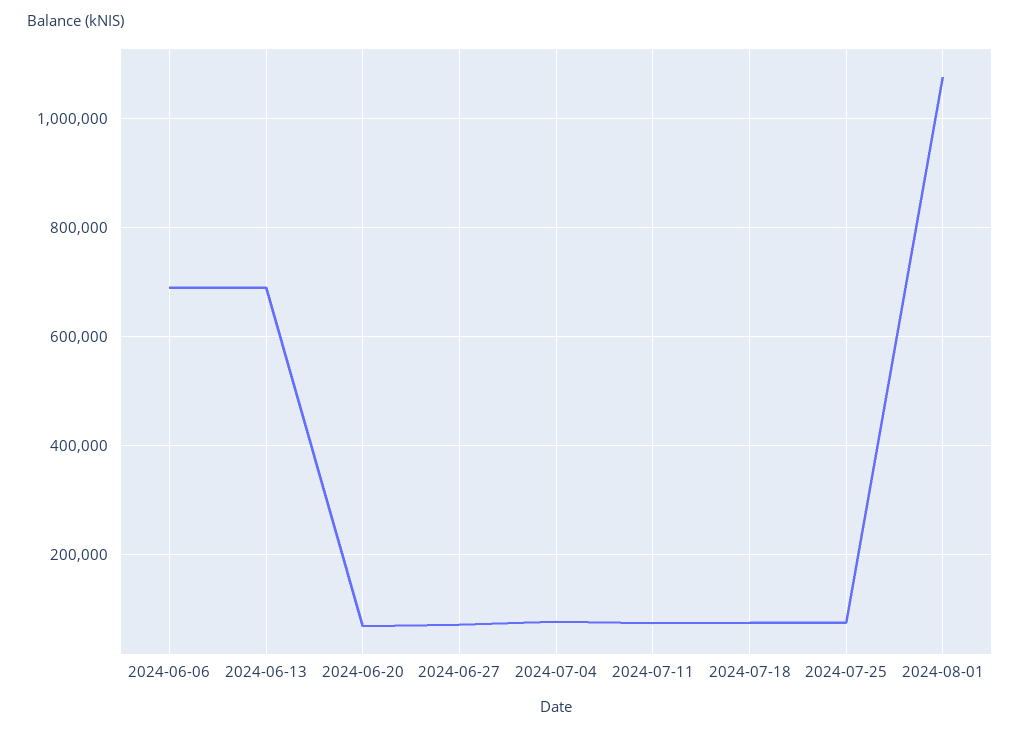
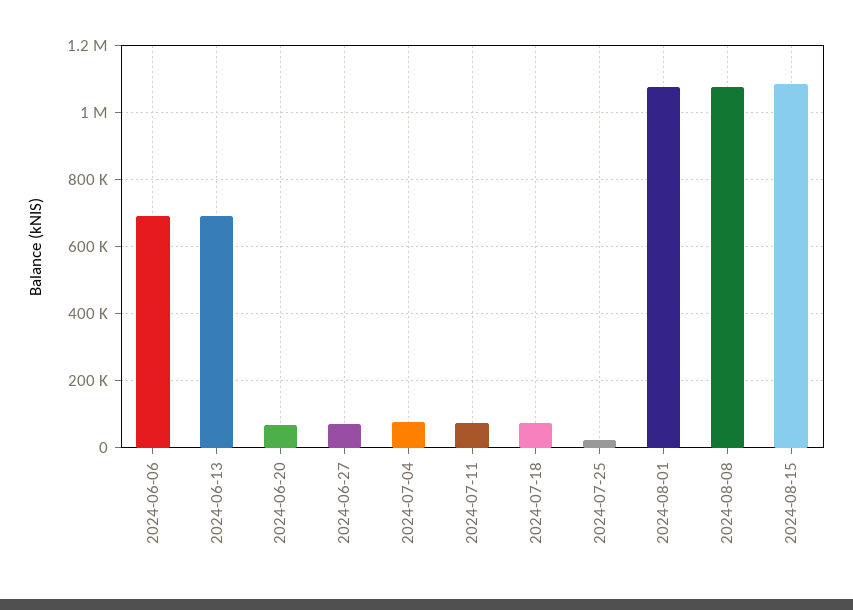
2024-07-25: 80000 -> 20000
2024-08-08: none -> 1080000
2024-08-15: none -> 1080000

